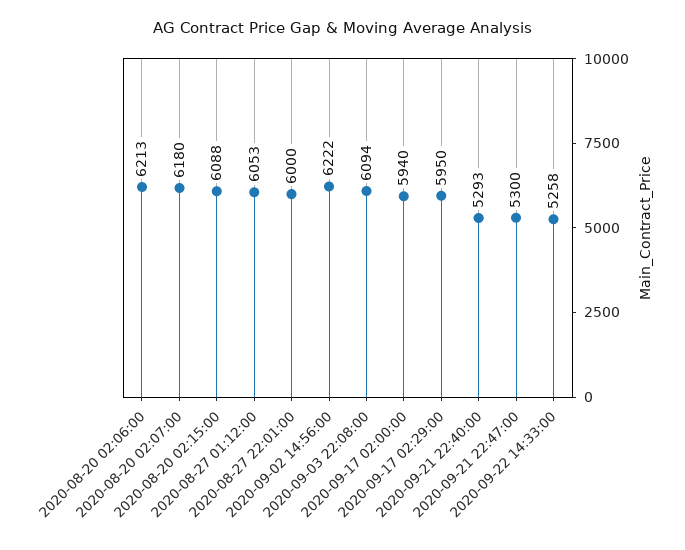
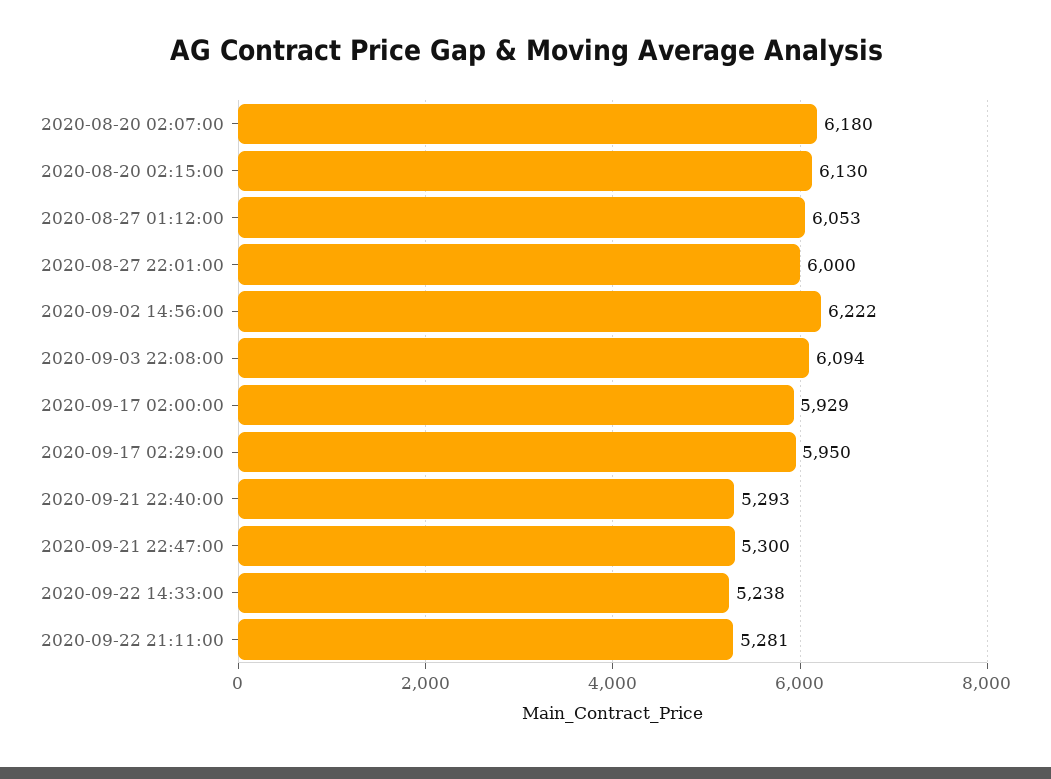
2020-08-20 02:06:00: 6213 -> none
2020-08-20 02:15:00: 6088 -> 6130
2020-09-17 02:00:00: 5940 -> 5929
2020-09-22 14:33:00: 5258 -> 5238
2020-09-22 21:11:00: none -> 5281

